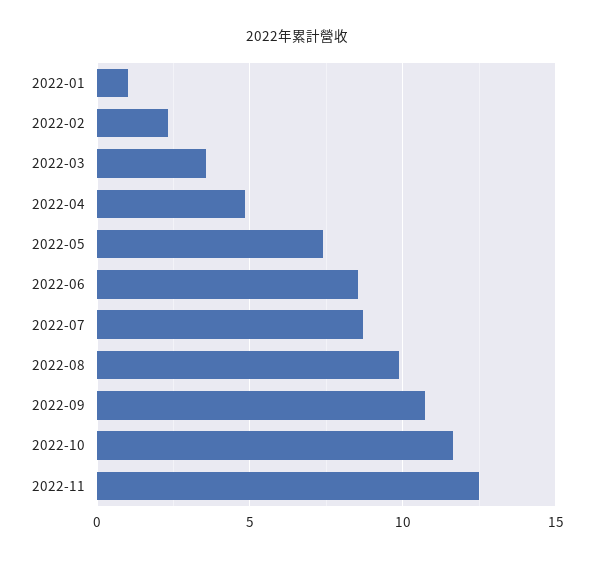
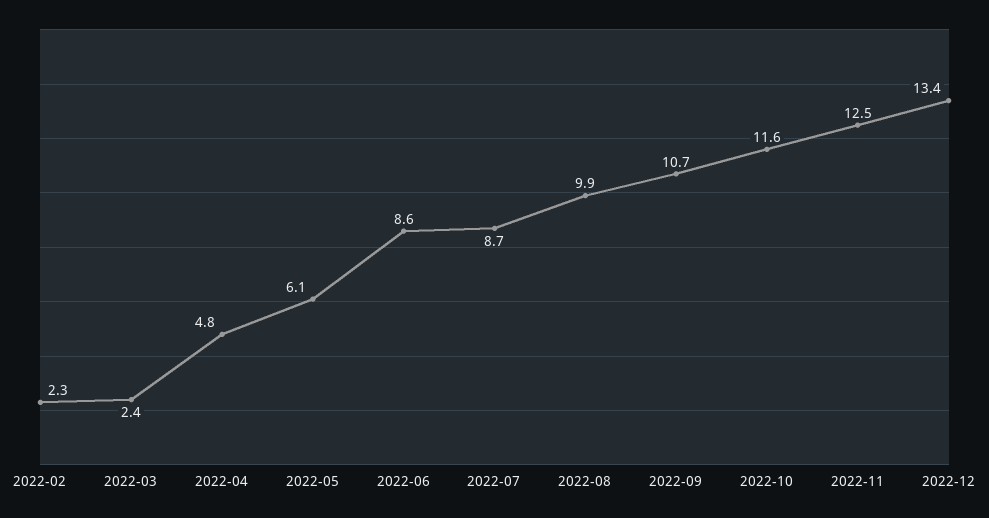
2022-01: 1 -> none
2022-03: 3.5 -> 2.4
2022-05: 7.5 -> 6.1
2022-12: none -> 13.4

